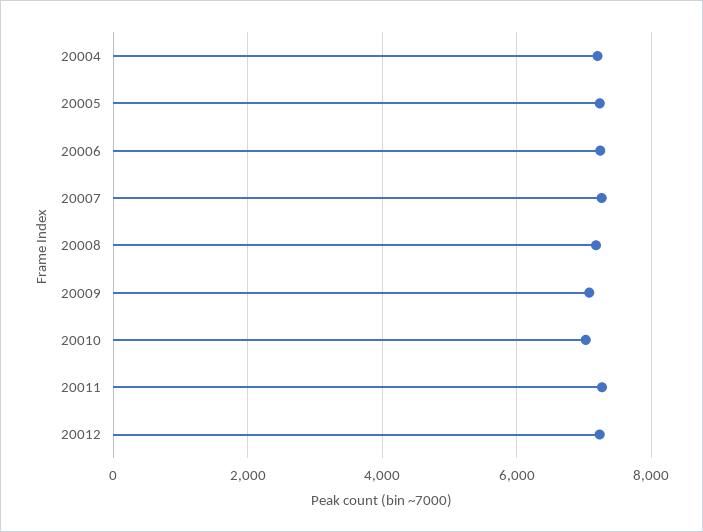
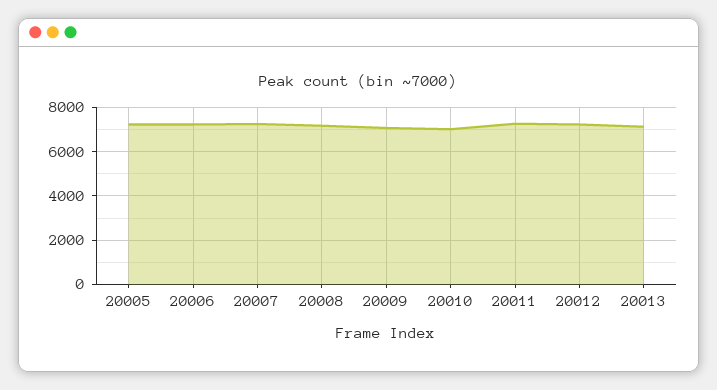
20004: 7200 -> none
20013: none -> 7000

